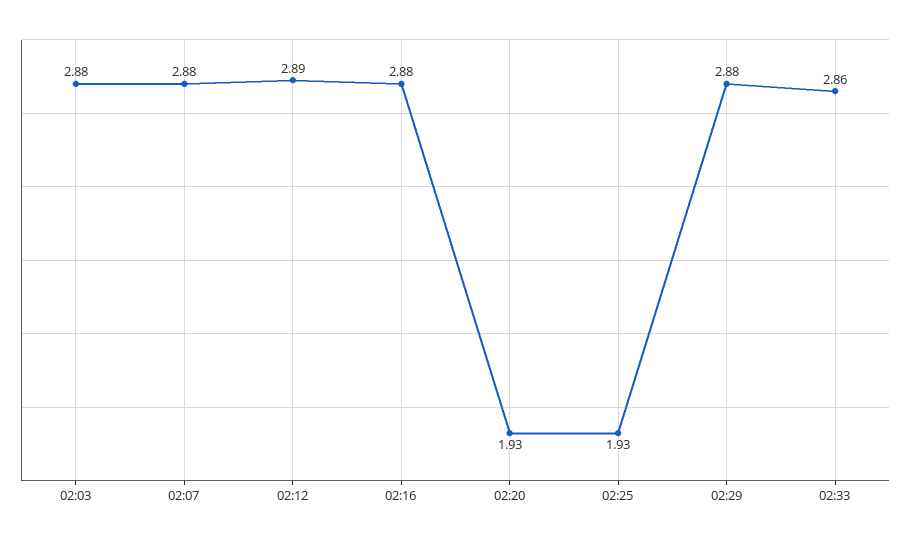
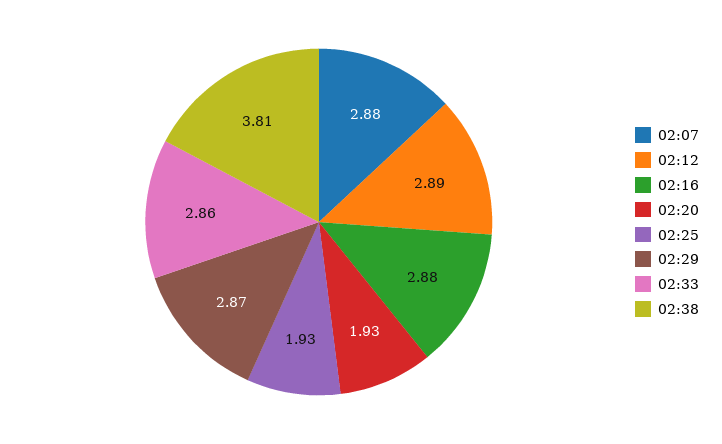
02:03: 2.88 -> none
02:29: 2.88 -> 2.87
02:38: none -> 3.81

